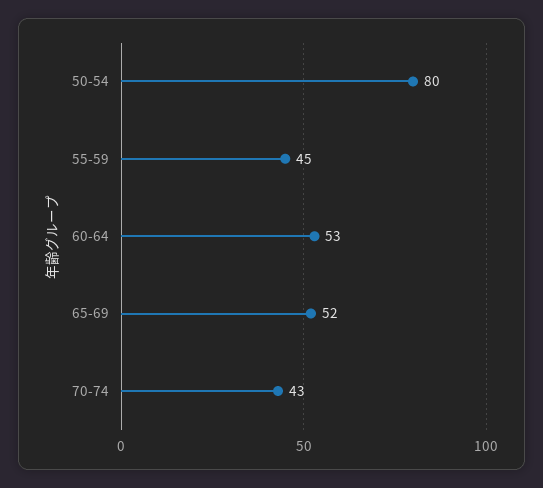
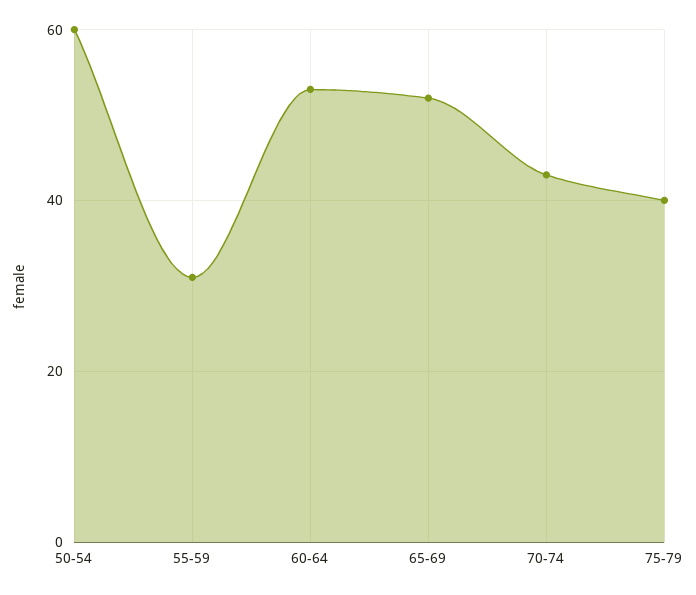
50-54: 80 -> 60
55-59: 45 -> 30
75-79: none -> 40

